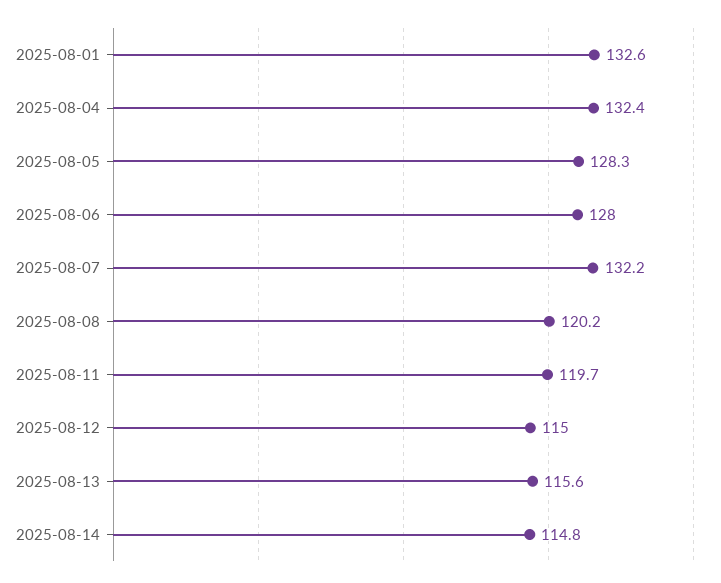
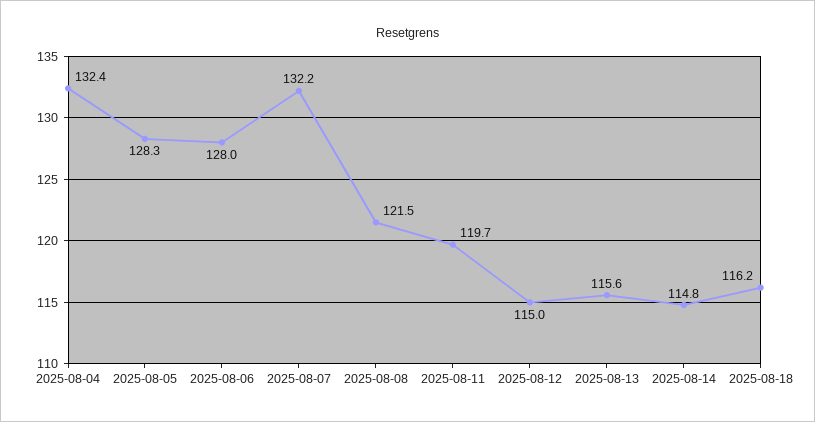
2025-08-01: 132.6 -> none
2025-08-08: 120.2 -> 121.5
2025-08-18: none -> 116.2

